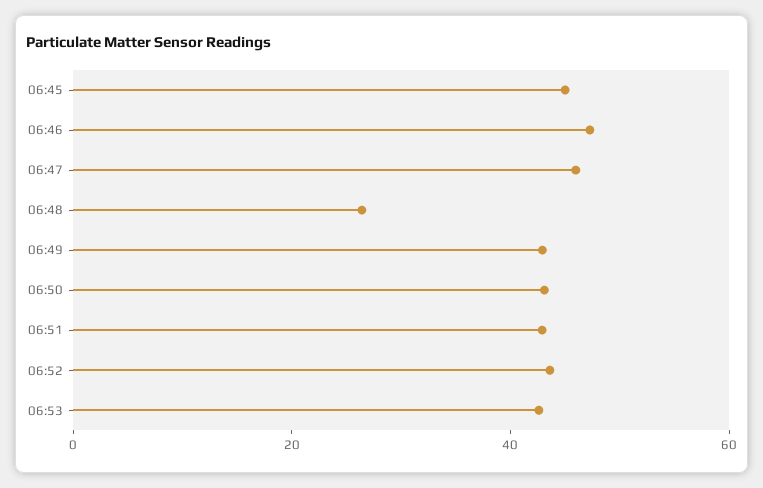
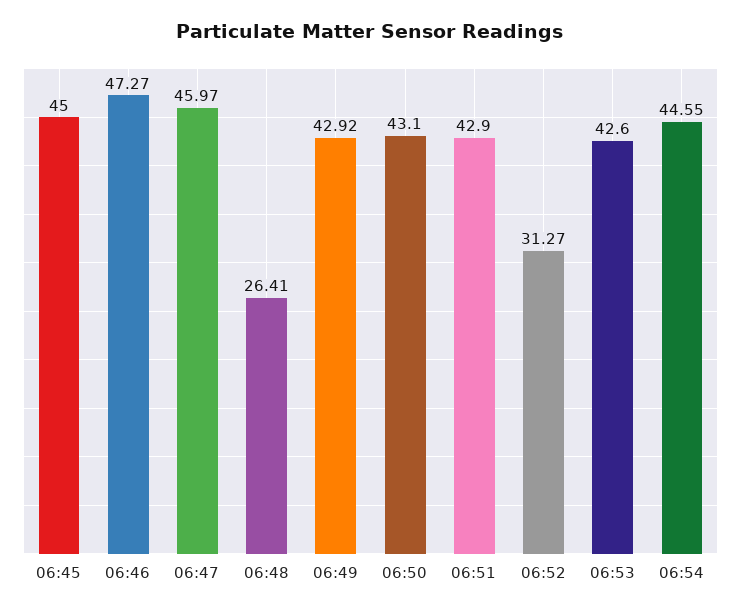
06:52: 45 -> 31.27
06:54: none -> 44.55

